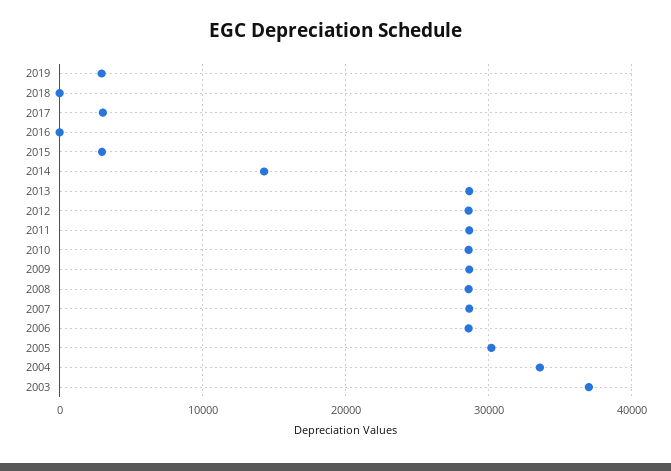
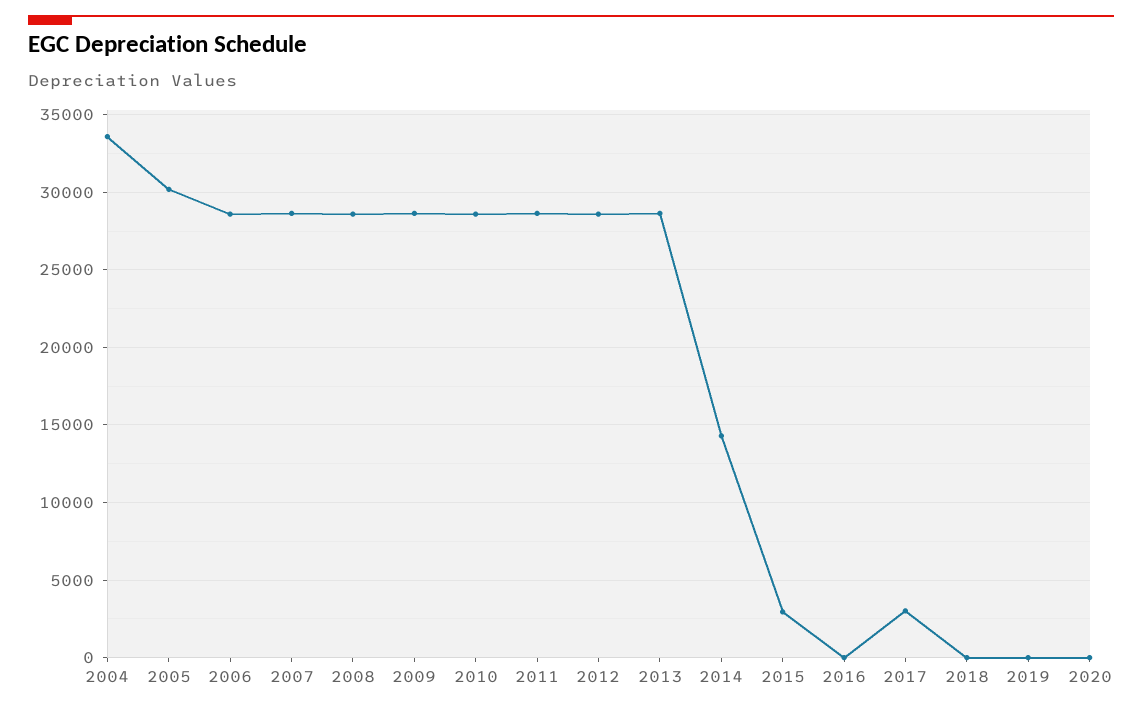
2019: 3000 -> 0
2003: 37000 -> none
2020: none -> 0

